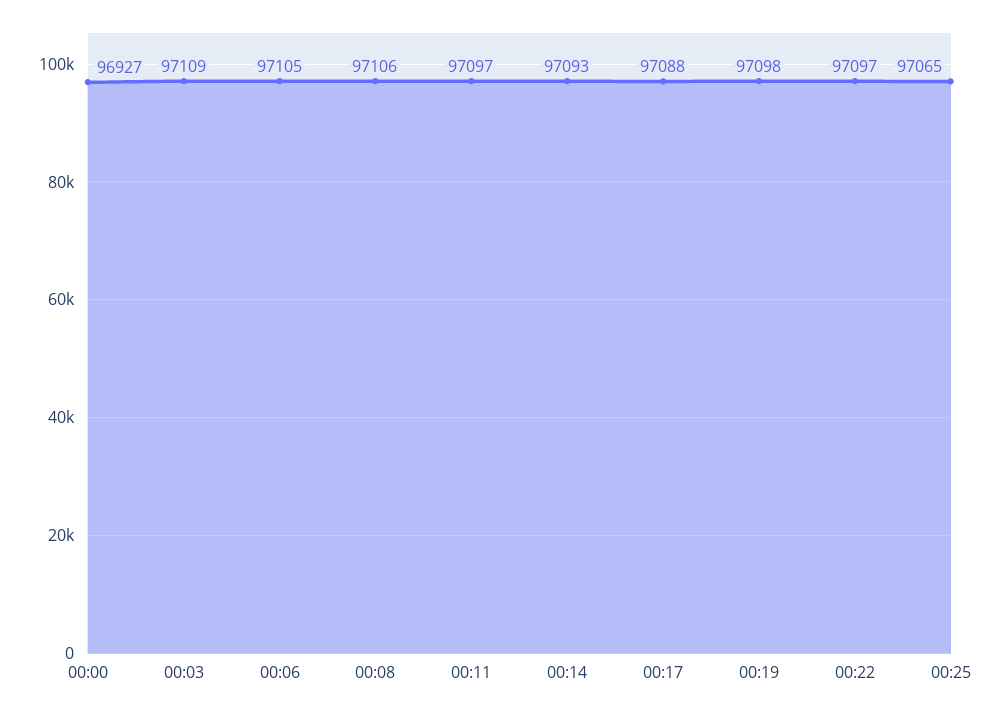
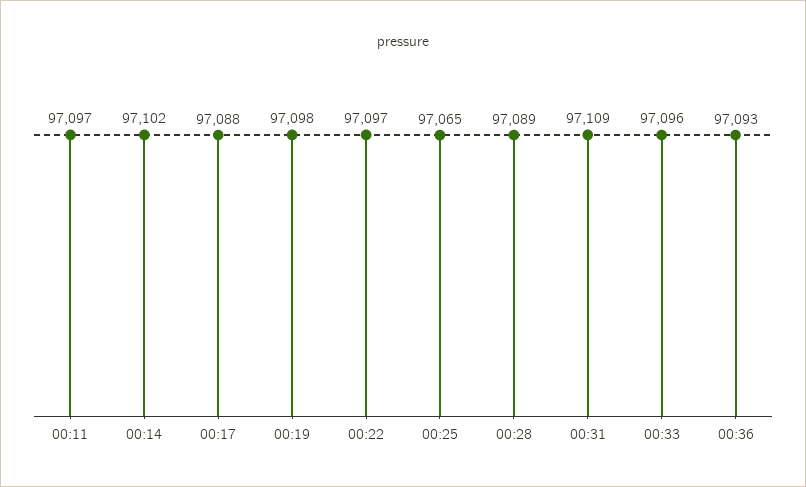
00:00: 96927 -> none
00:03: 97109 -> none
00:06: 97105 -> none
00:08: 97106 -> none
00:14: 97093 -> 97102
00:28: none -> 97089
00:31: none -> 97109
00:33: none -> 97096
00:36: none -> 97093

